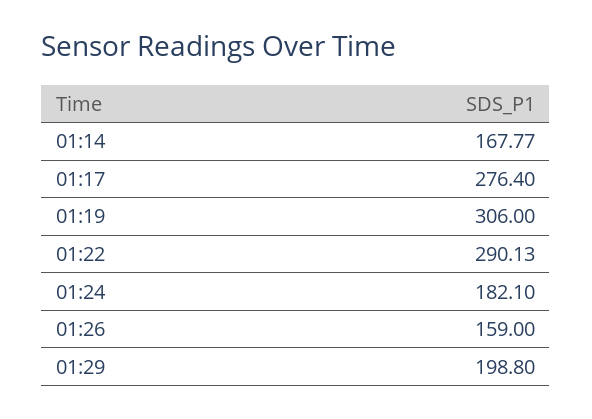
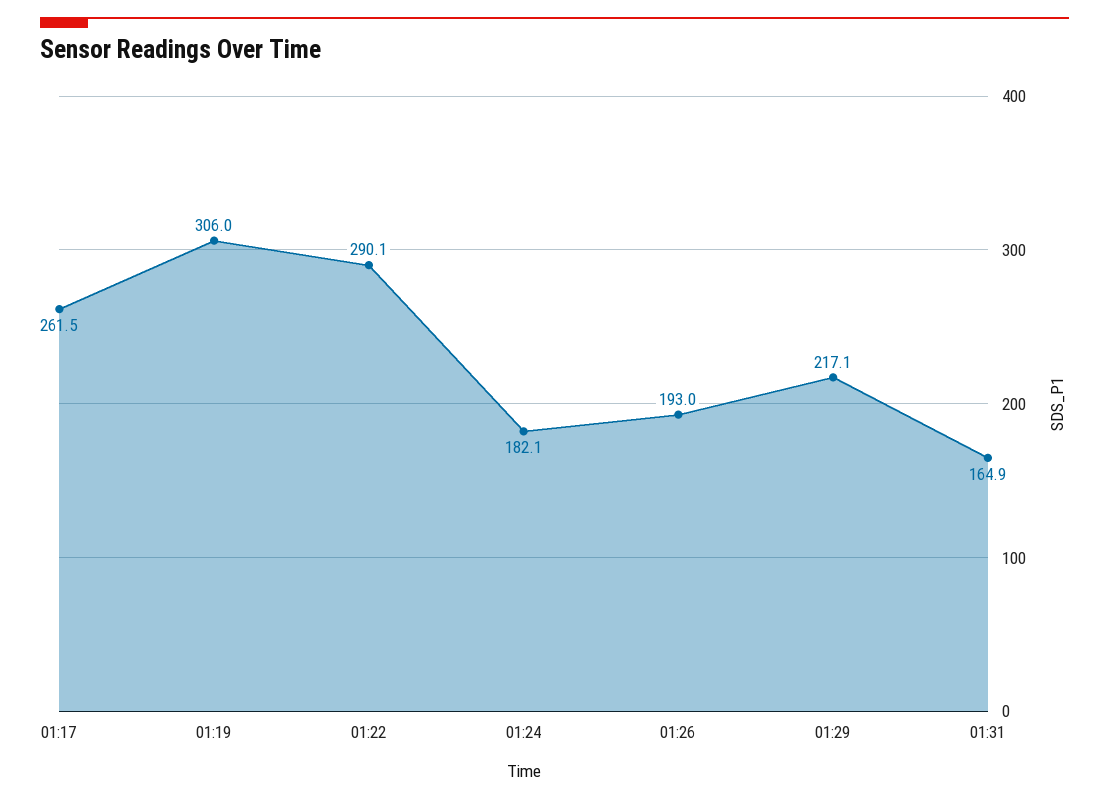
01:14: 167.77 -> none
01:17: 276.4 -> 261.5
01:26: 159 -> 193
01:29: 198.8 -> 217.1
01:31: none -> 164.9

